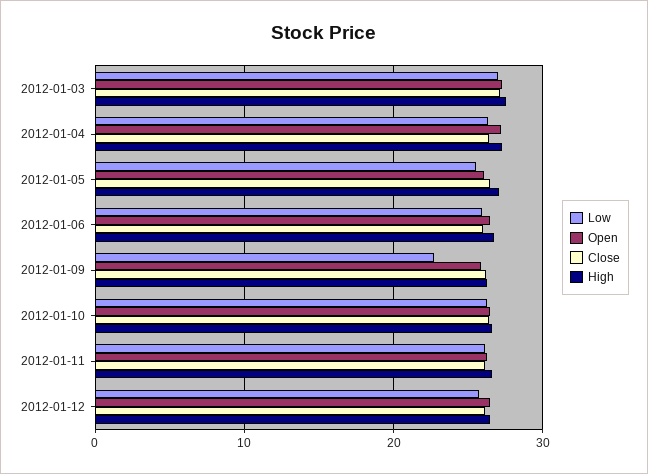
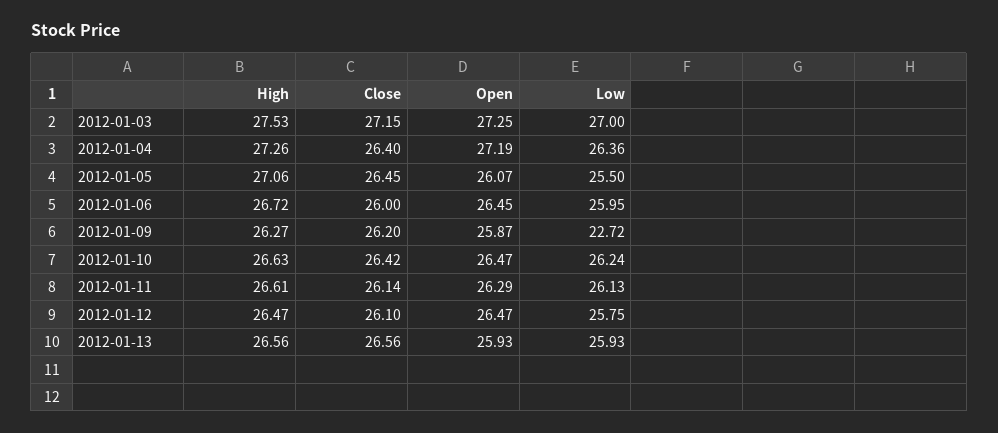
High, 2012-01-13: none -> 26.56
Close, 2012-01-13: none -> 26.56
Open, 2012-01-13: none -> 25.93
Low, 2012-01-13: none -> 25.93

